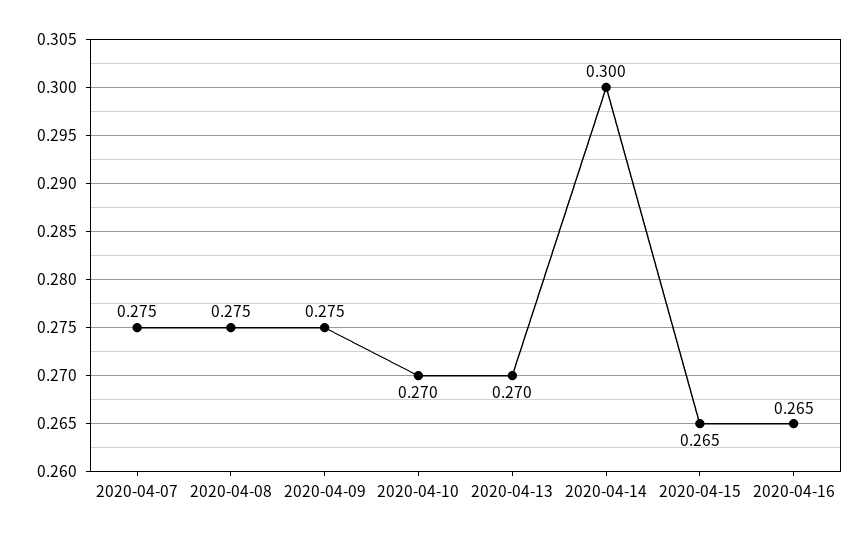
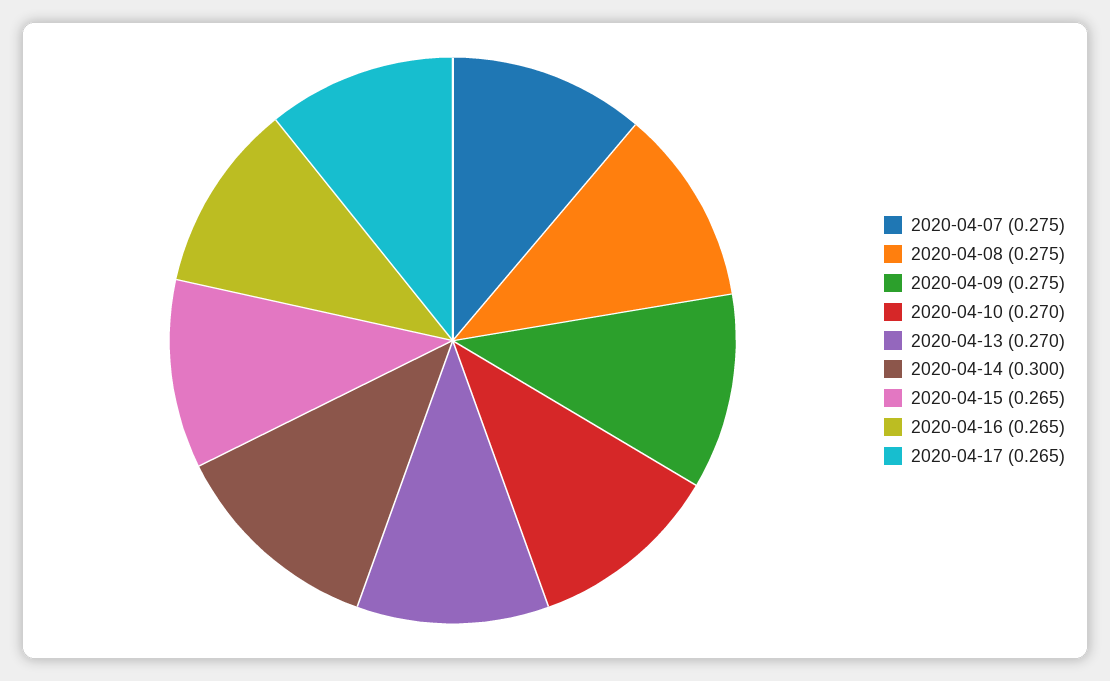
2020-04-17: none -> 0.265

